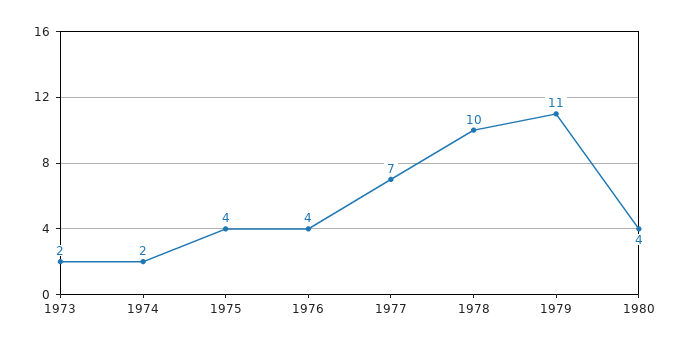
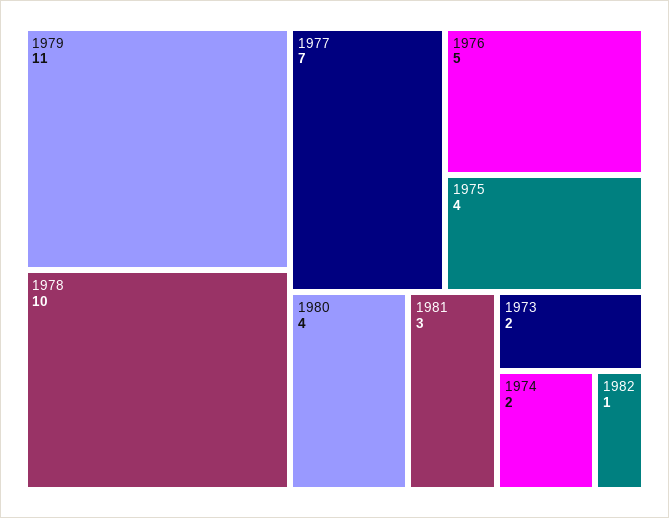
1976: 4 -> 5
1981: none -> 3
1982: none -> 1

